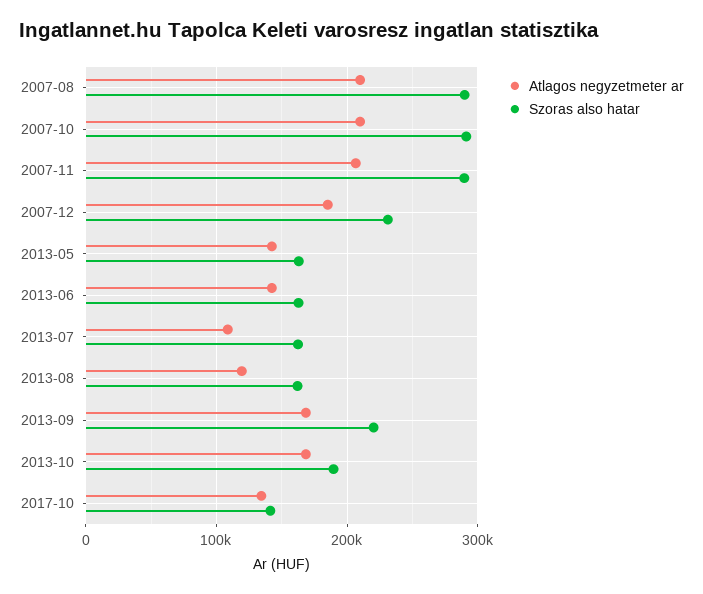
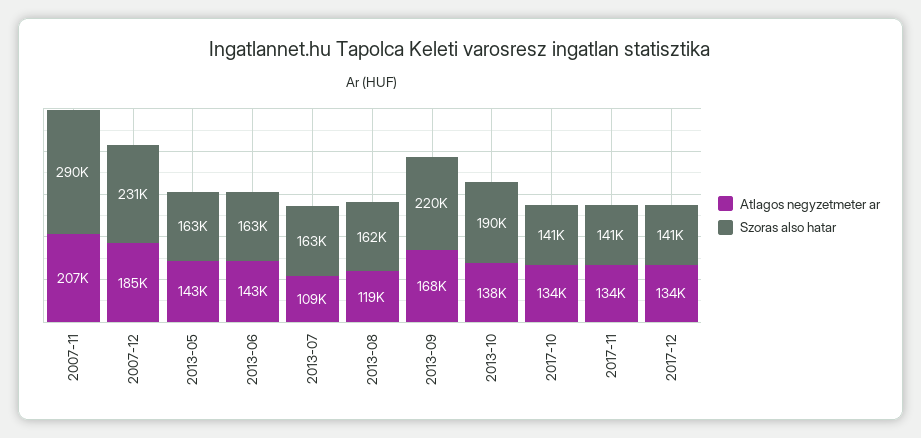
Atlagos negyzetmeter ar, 2007-08: 210000 -> none
Szoras also hatar, 2007-08: 290000 -> none
Atlagos negyzetmeter ar, 2007-10: 210000 -> none
Szoras also hatar, 2007-10: 290000 -> none
Atlagos negyzetmeter ar, 2013-10: 170000 -> 138000
Atlagos negyzetmeter ar, 2017-11: none -> 134000
Szoras also hatar, 2017-11: none -> 141000
Atlagos negyzetmeter ar, 2017-12: none -> 134000
Szoras also hatar, 2017-12: none -> 141000

